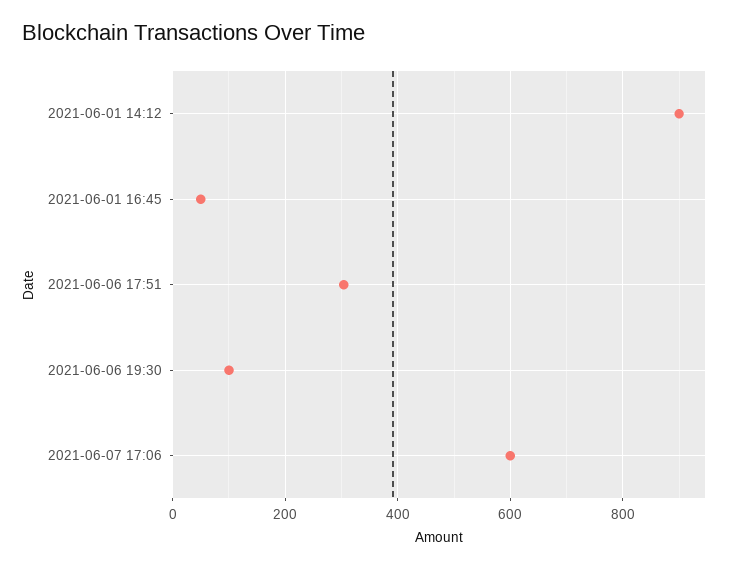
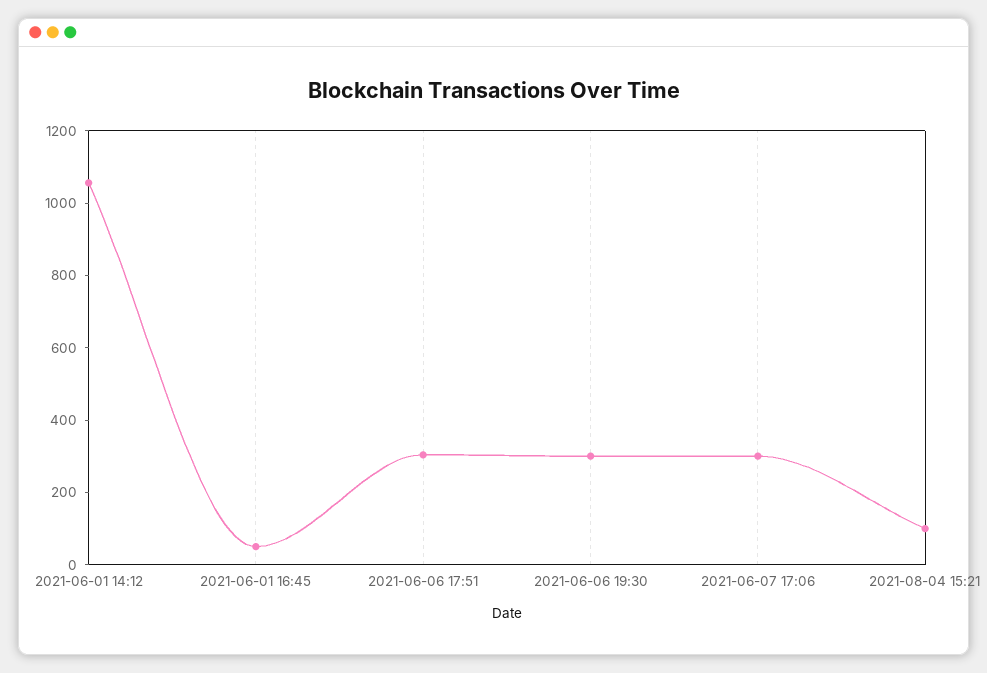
2021-06-01 14:12: 900 -> 1050
2021-06-06 19:30: 100 -> 300
2021-06-07 17:06: 600 -> 300
2021-08-04 15:21: none -> 100

